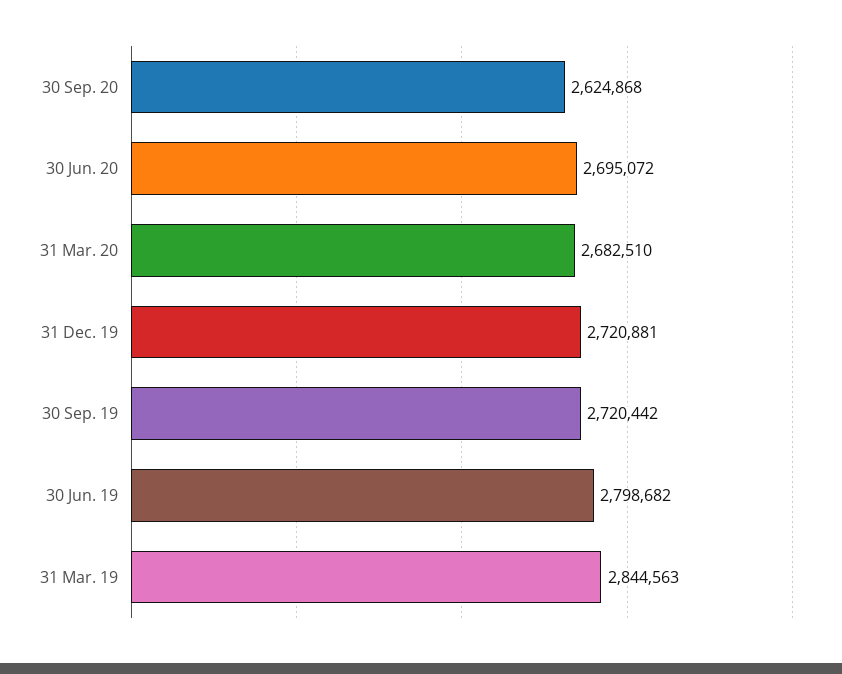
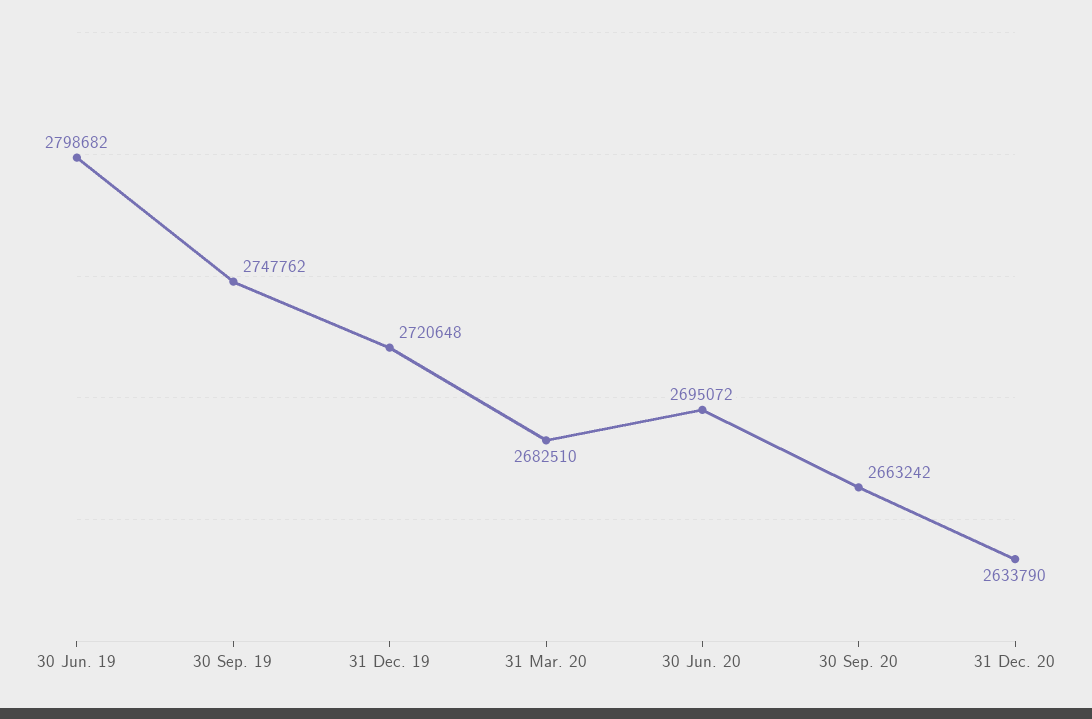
30 Sep. 20: 2624868 -> 2663242
31 Dec. 19: 2720881 -> 2720648
30 Sep. 19: 2720442 -> 2747762
31 Mar. 19: 2844563 -> none
31 Dec. 20: none -> 2633790

